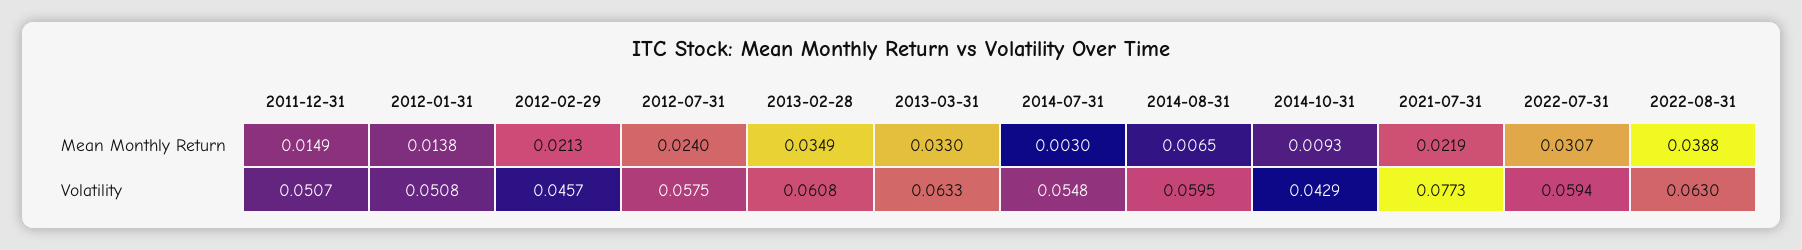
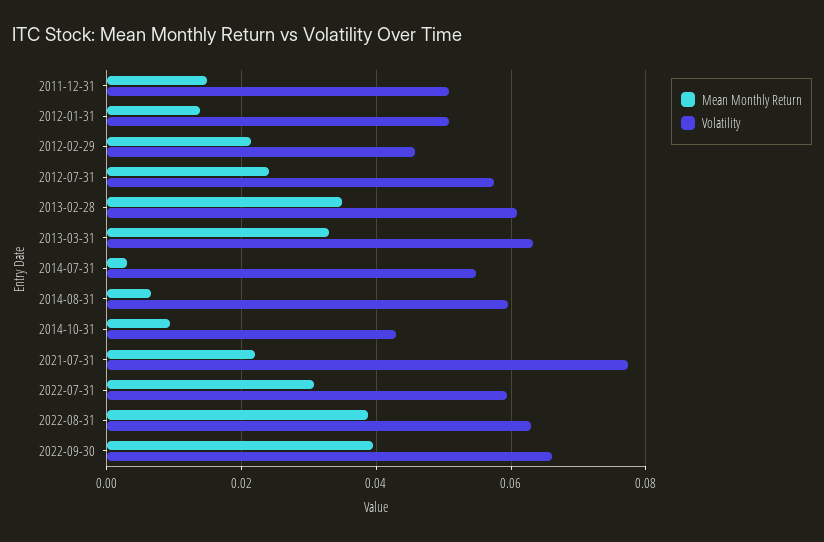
Mean Monthly Return, 2022-09-30: none -> 0.04
Volatility, 2022-09-30: none -> 0.066

